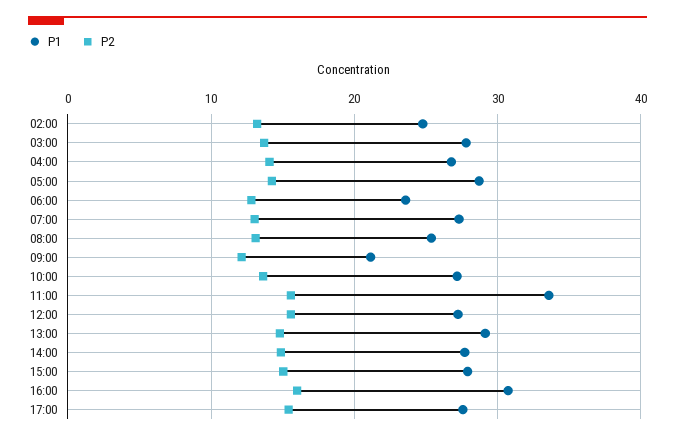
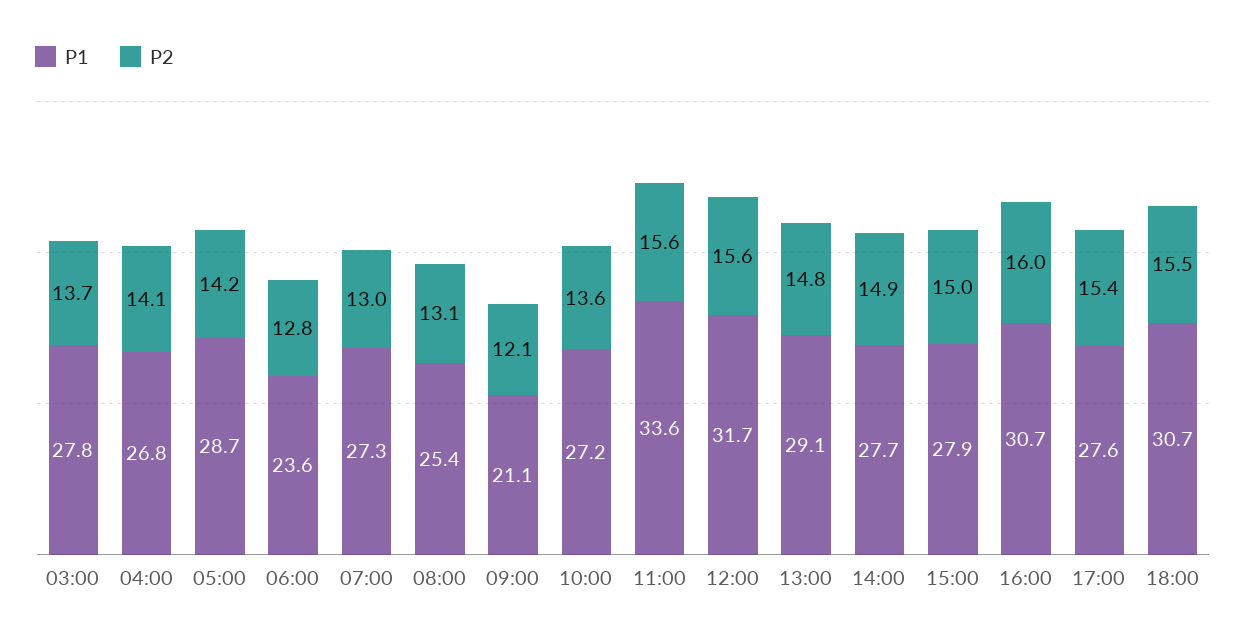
P1, 02:00: 25 -> none
P2, 02:00: 13 -> none
P1, 12:00: 27 -> 31.7
P1, 18:00: none -> 30.7
P2, 18:00: none -> 15.5

